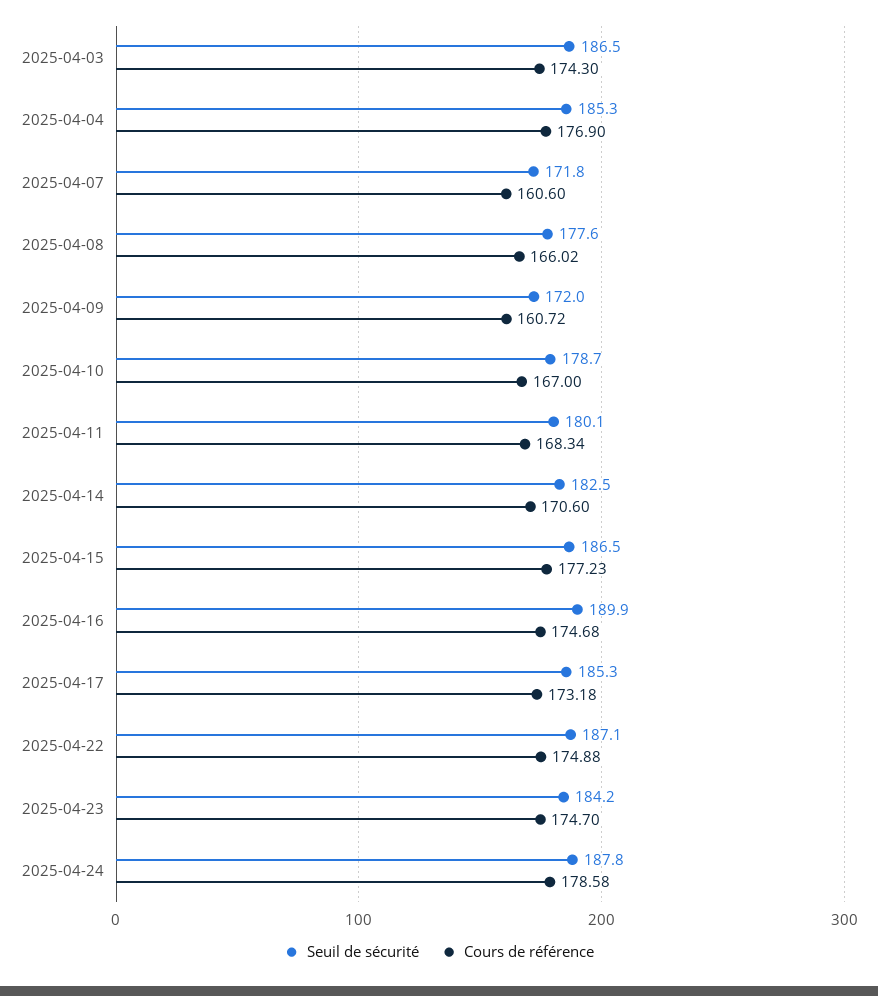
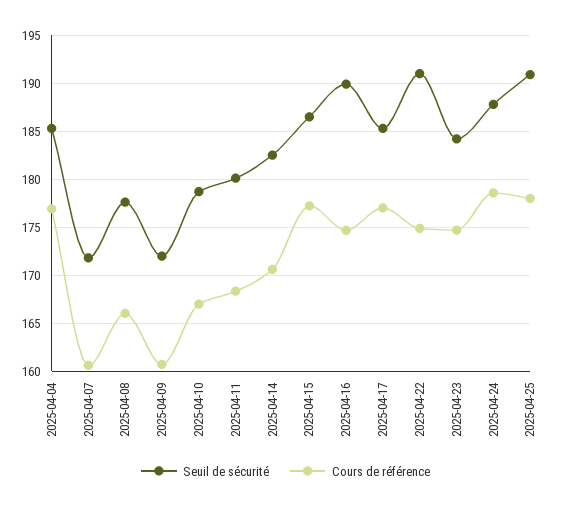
Seuil de sécurité, 2025-04-03: 186.5 -> none
Cours de référence, 2025-04-03: 174.3 -> none
Cours de référence, 2025-04-17: 173.18 -> 177
Seuil de sécurité, 2025-04-22: 187.1 -> 191
Seuil de sécurité, 2025-04-25: none -> 191
Cours de référence, 2025-04-25: none -> 178

